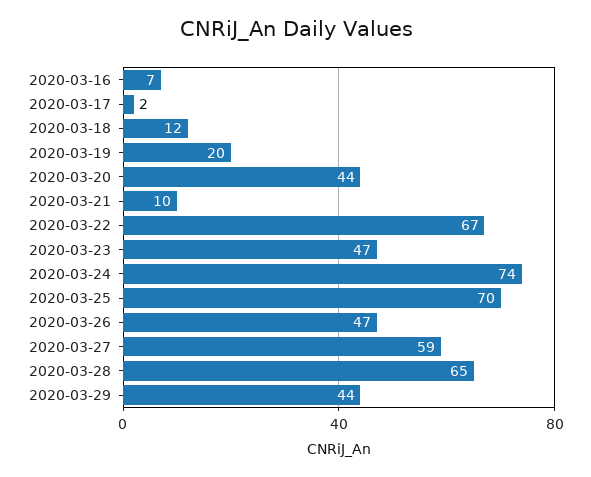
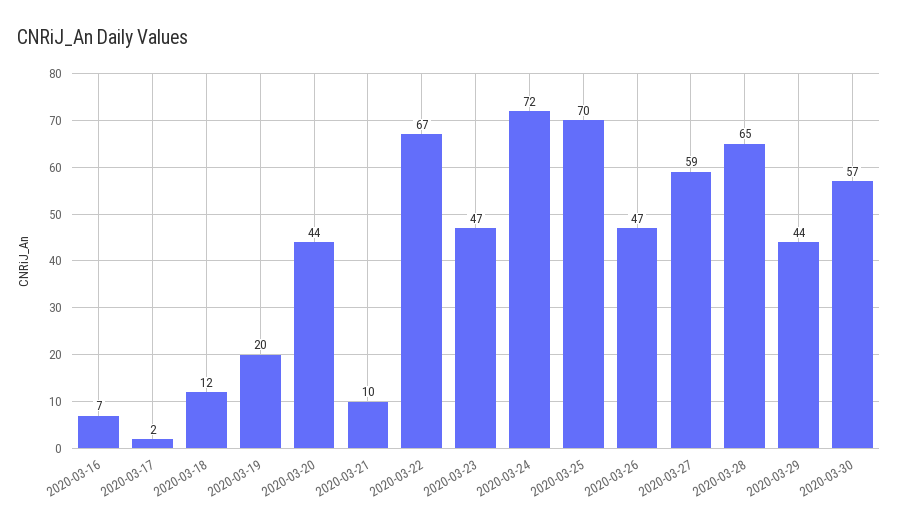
2020-03-24: 74 -> 72
2020-03-30: none -> 57

